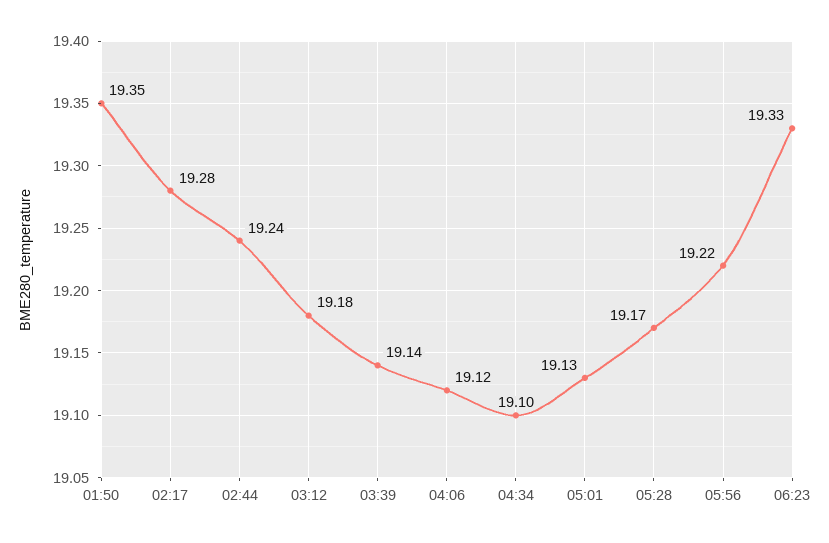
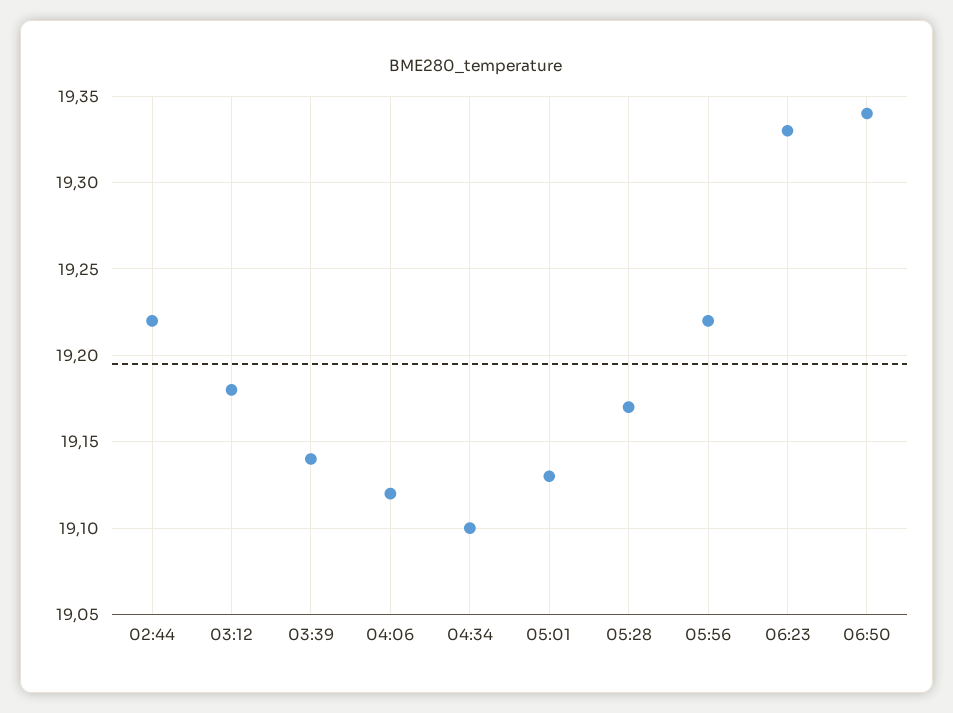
01:50: 19.35 -> none
02:17: 19.28 -> none
02:44: 19.24 -> 19.22
06:50: none -> 19.34

